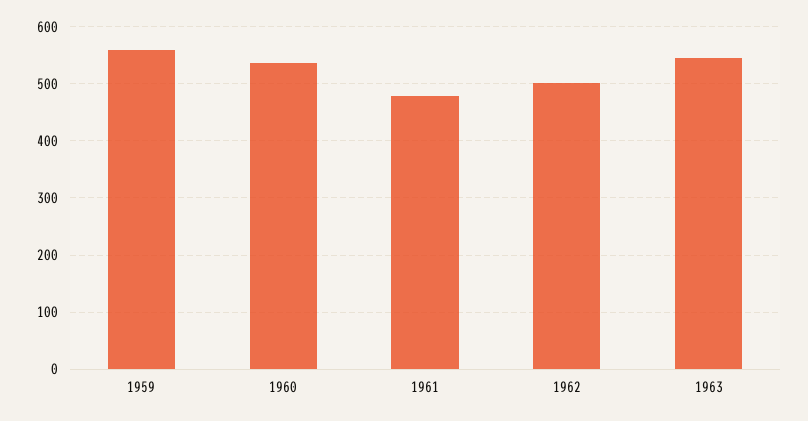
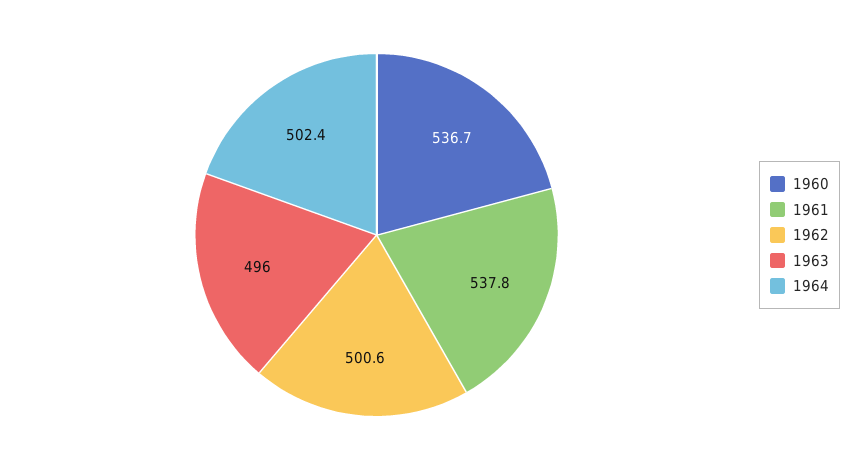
1959: 560 -> none
1961: 480 -> 537.8
1963: 540 -> 496
1964: none -> 502.4

